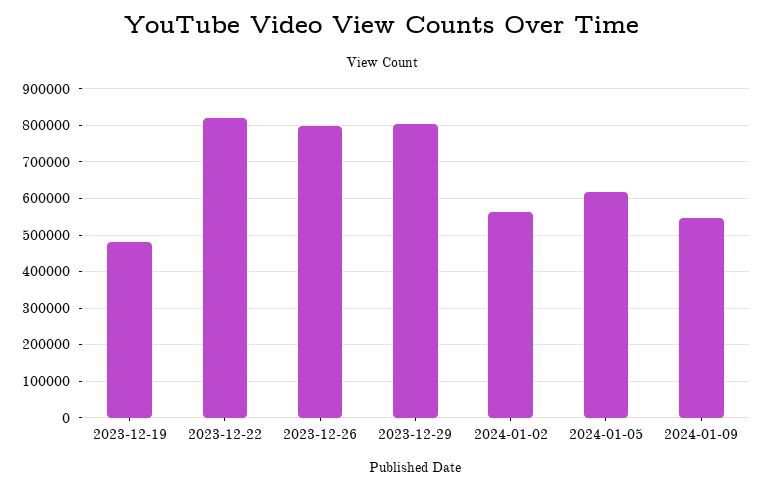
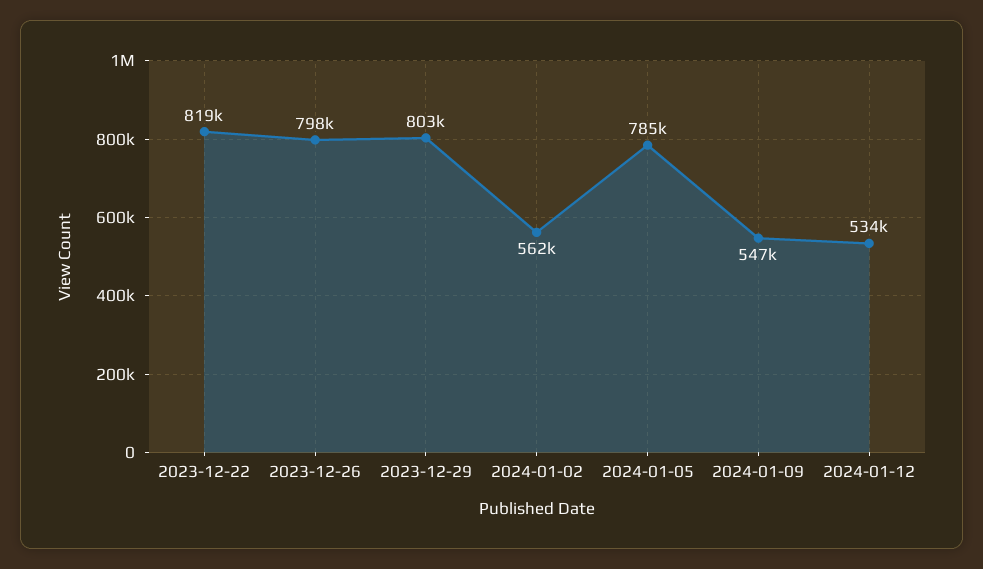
2023-12-19: 480000 -> none
2024-01-05: 620000 -> 785000
2024-01-12: none -> 534000

